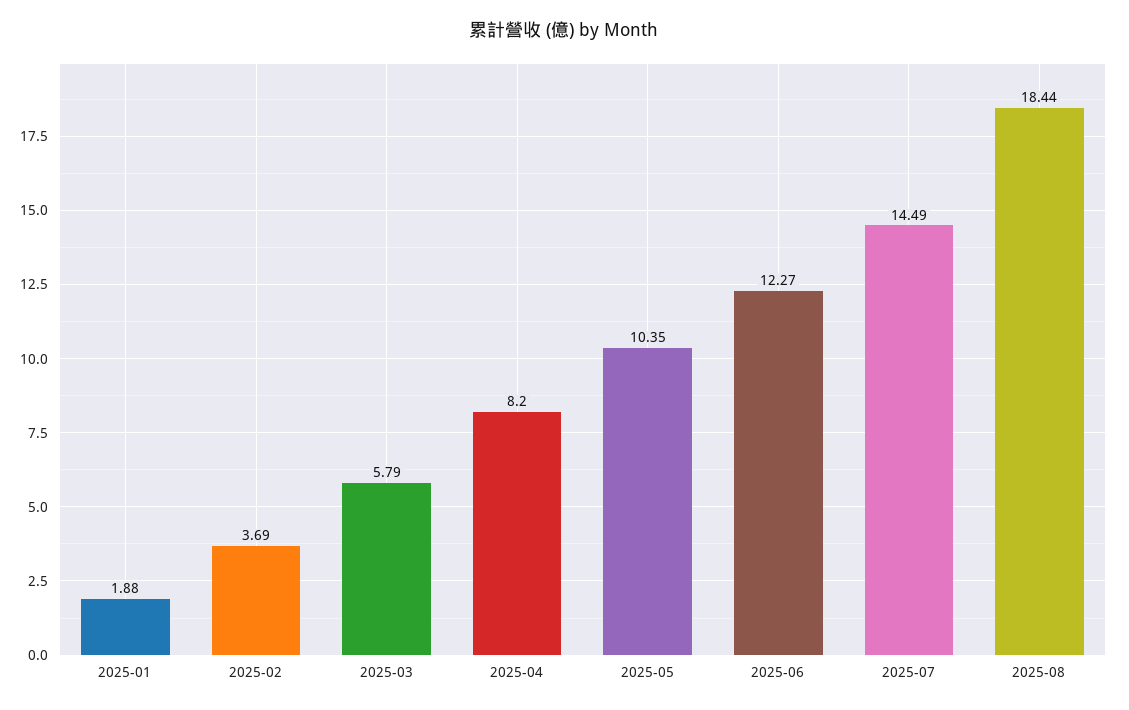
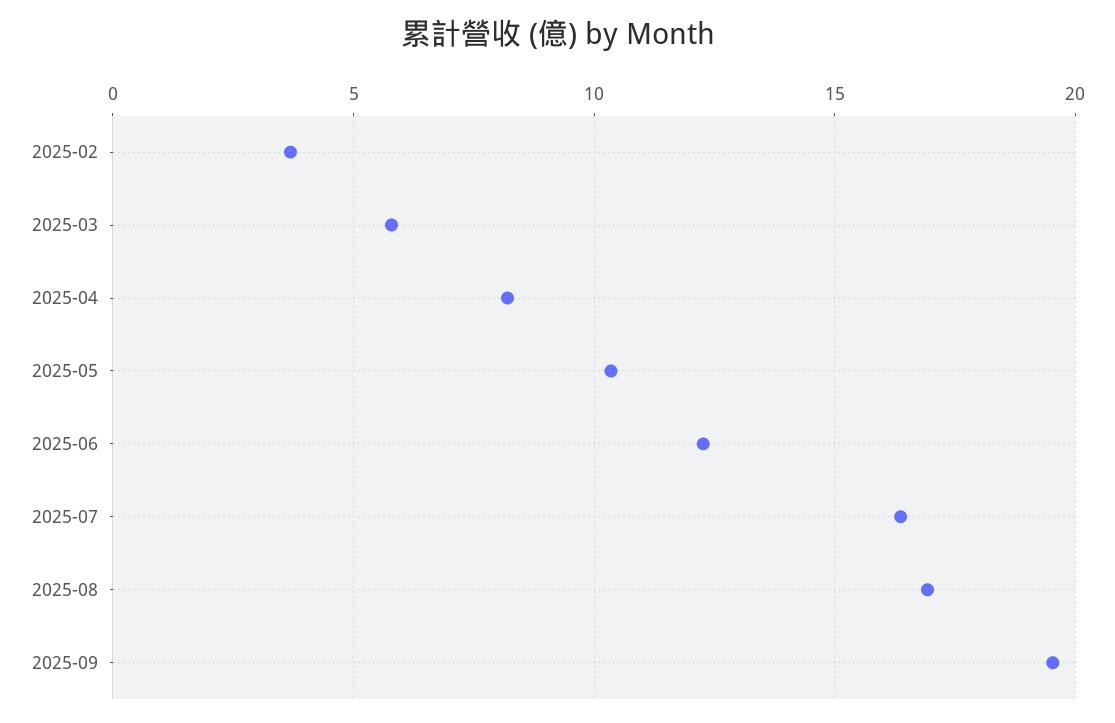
2025-01: 1.88 -> none
2025-07: 14.49 -> 16.5
2025-08: 18.44 -> 17
2025-09: none -> 19.5

